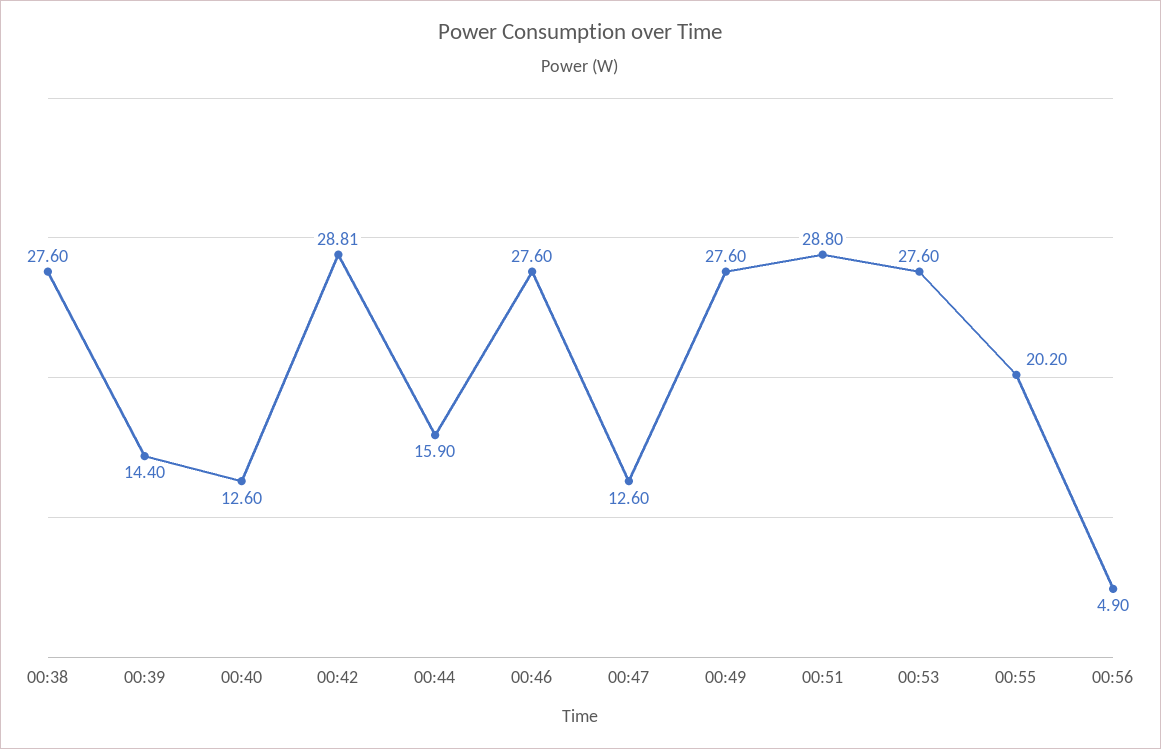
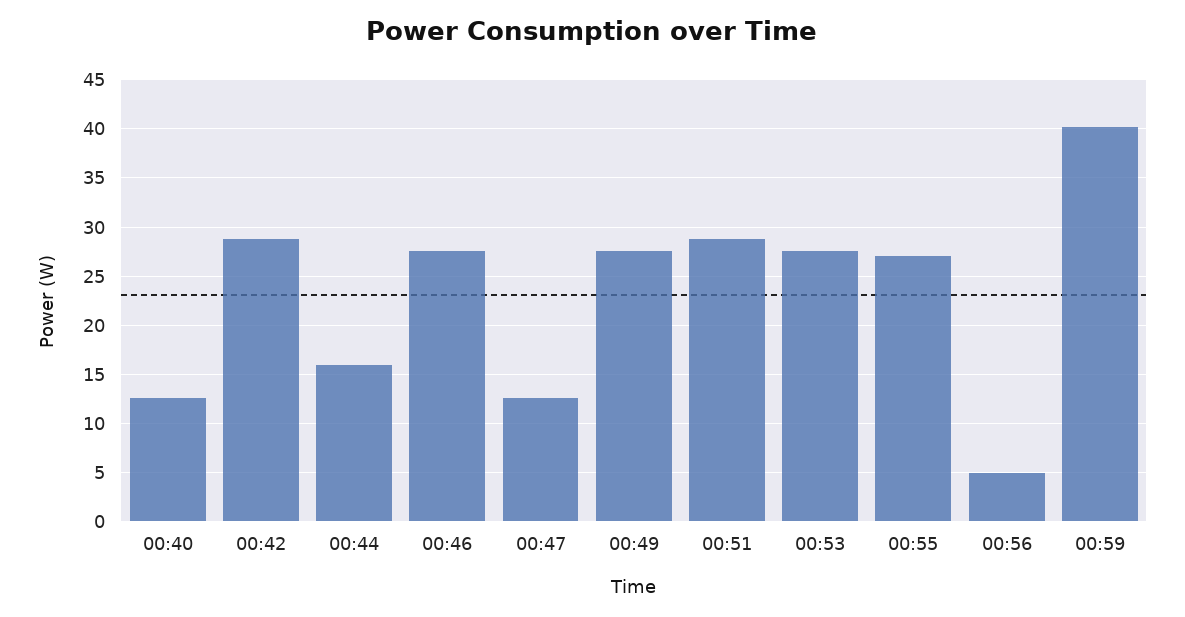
00:38: 27.6 -> none
00:39: 14.4 -> none
00:55: 20.2 -> 27
00:59: none -> 40

